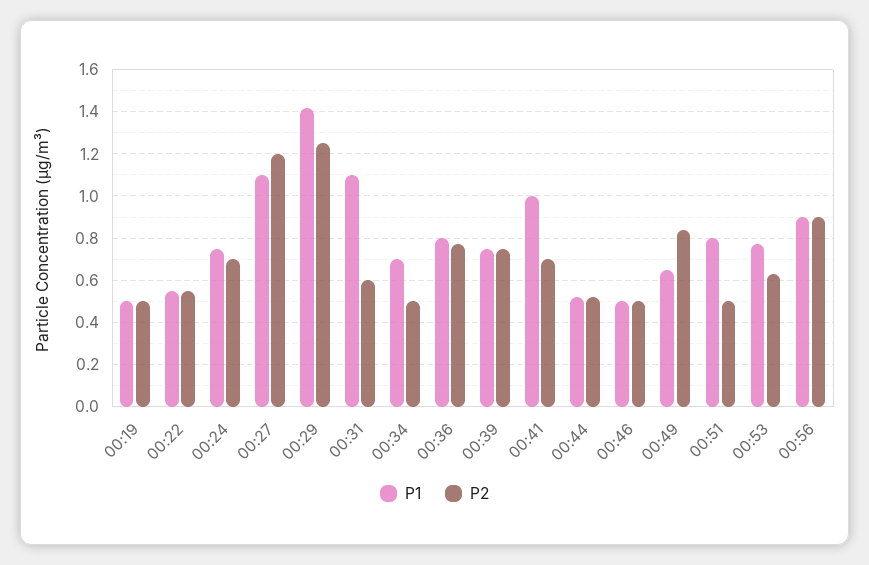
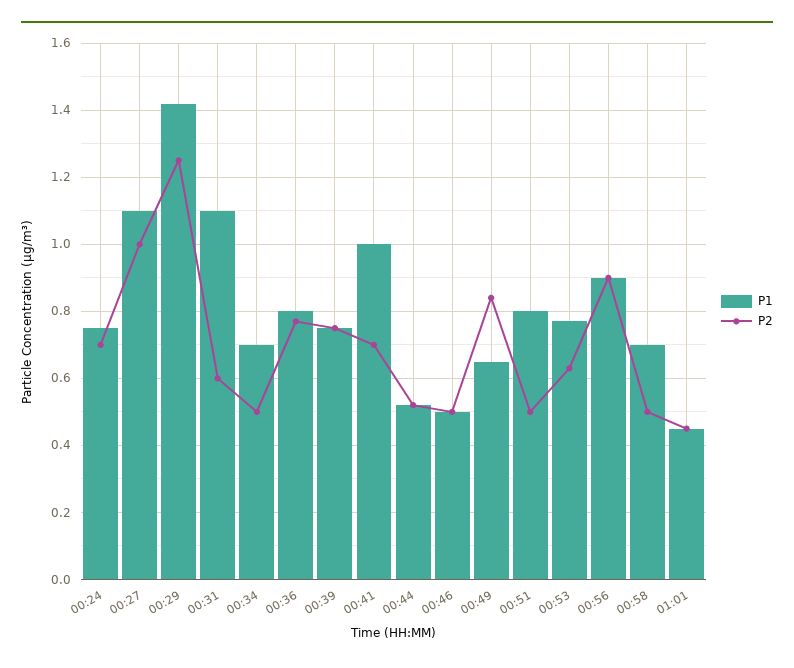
P1, 00:19: 0.5 -> none
P2, 00:19: 0.5 -> none
P1, 00:22: 0.55 -> none
P2, 00:22: 0.55 -> none
P2, 00:27: 1.2 -> 1
P1, 00:58: none -> 0.7
P2, 00:58: none -> 0.5
P1, 01:01: none -> 0.45
P2, 01:01: none -> 0.45

